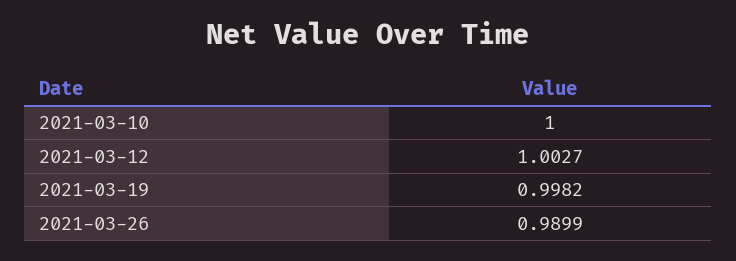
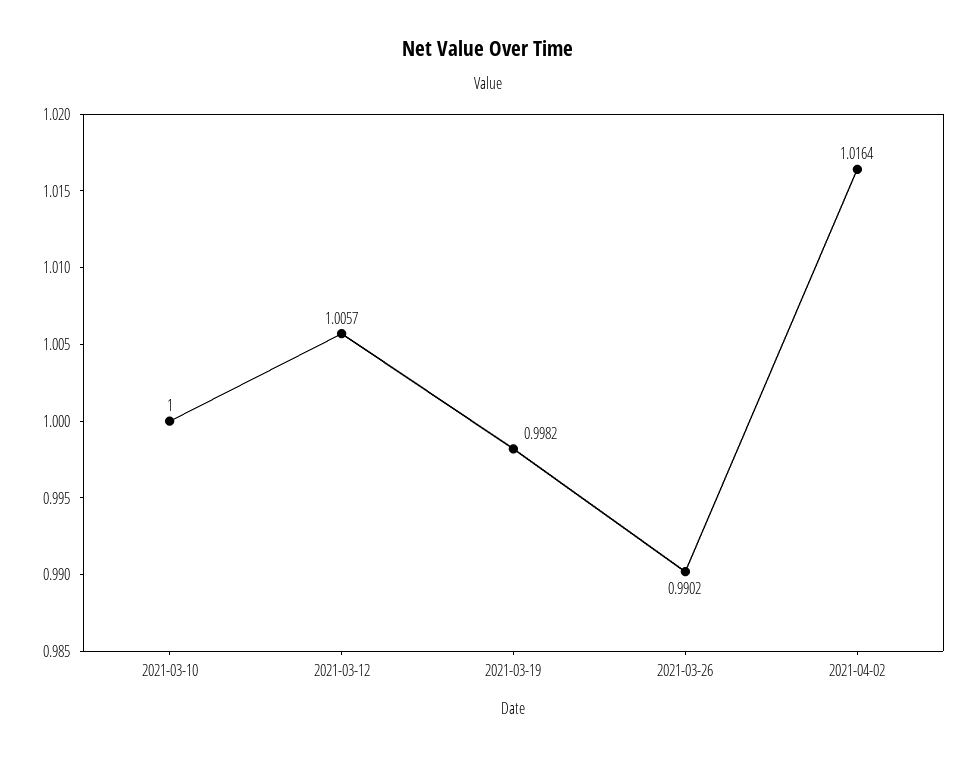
2021-03-12: 1.0027 -> 1.0057
2021-03-26: 0.9899 -> 0.9902
2021-04-02: none -> 1.0164

